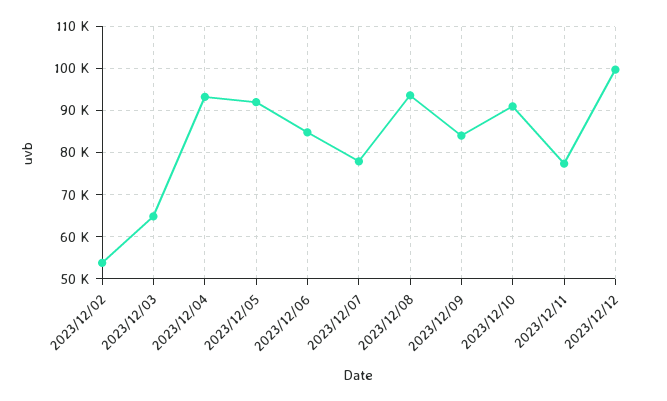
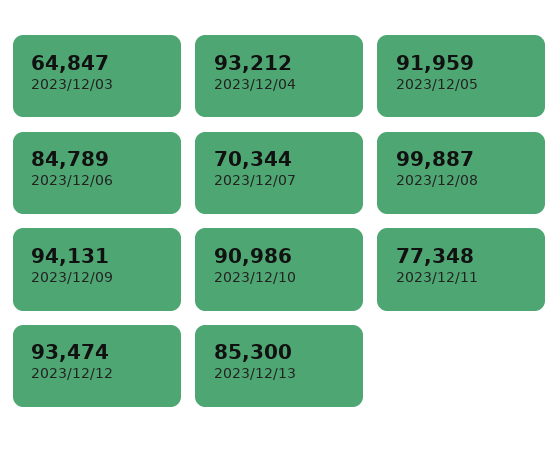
2023/12/02: 54000 -> none
2023/12/07: 78000 -> 70344
2023/12/08: 94000 -> 99887
2023/12/09: 84000 -> 94131
2023/12/12: 100000 -> 93474
2023/12/13: none -> 85300

